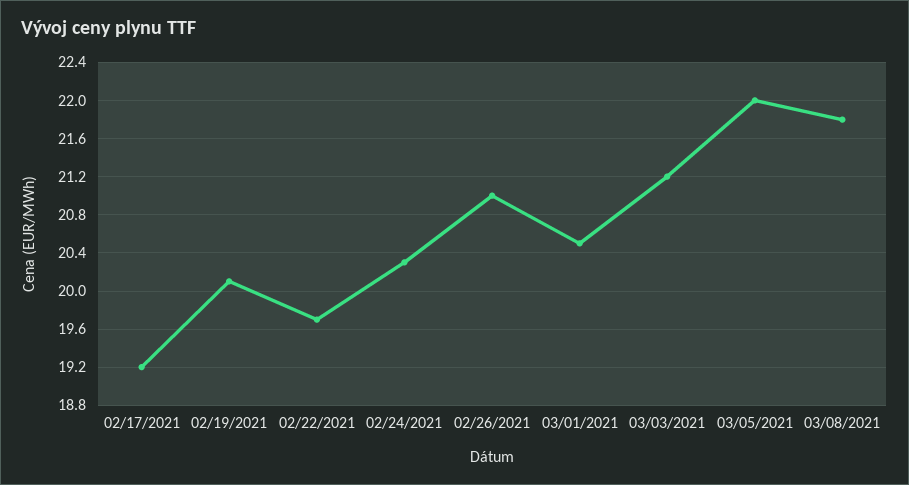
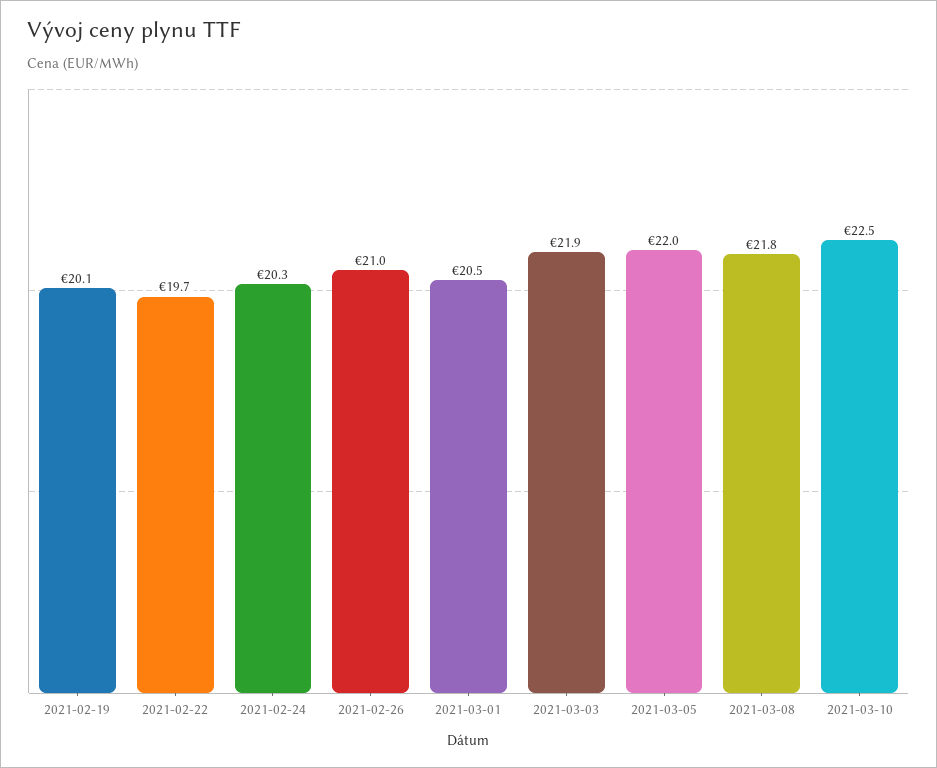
02/17/2021: 19.2 -> none
03/03/2021: 21.2 -> 21.9
2021-03-10: none -> 22.5

